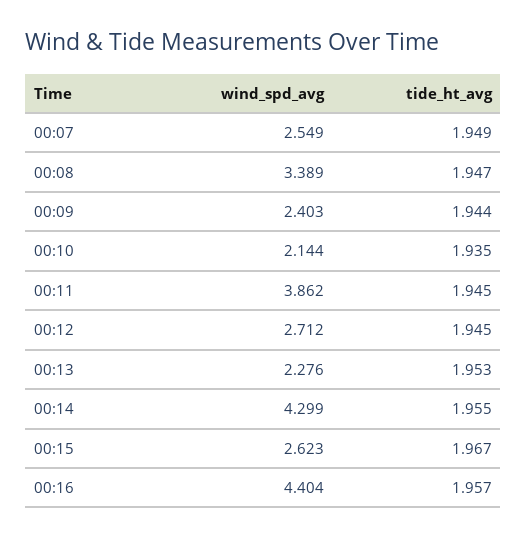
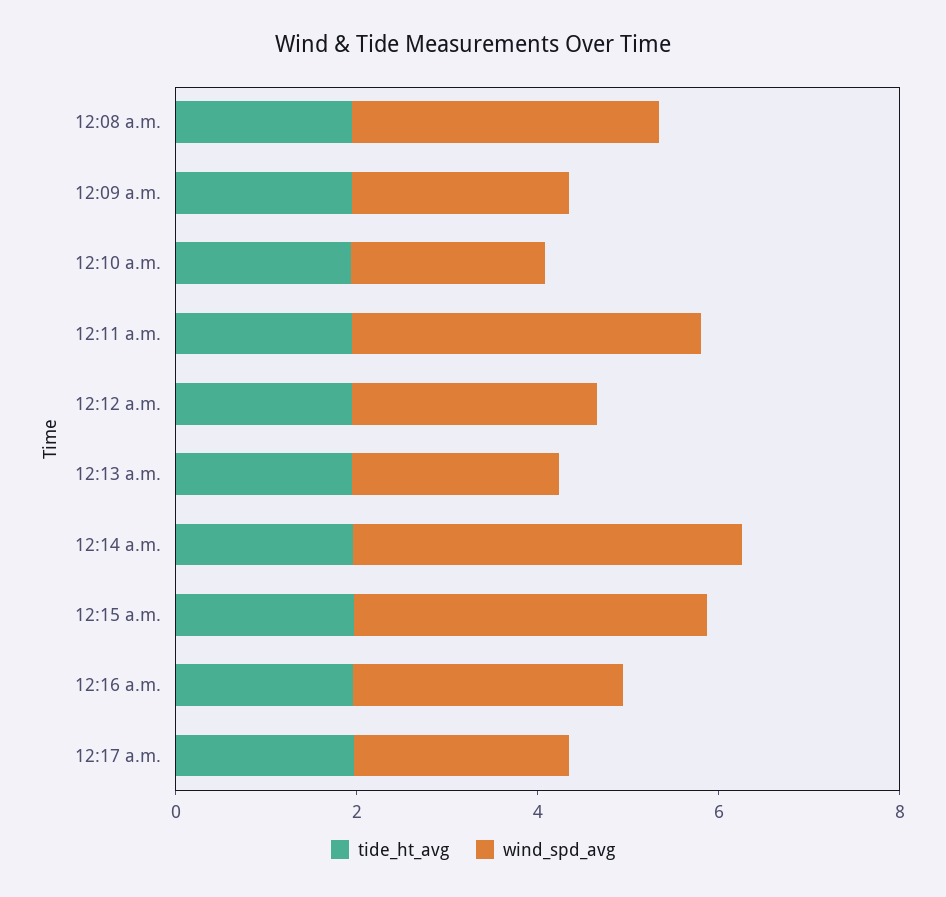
wind_spd_avg, 00:07: 2.549 -> none
tide_ht_avg, 00:07: 1.949 -> none
wind_spd_avg, 00:15: 2.623 -> 4
wind_spd_avg, 00:16: 4.404 -> 3
tide_ht_avg, 12:17 a.m.: none -> 2
wind_spd_avg, 12:17 a.m.: none -> 2.5

